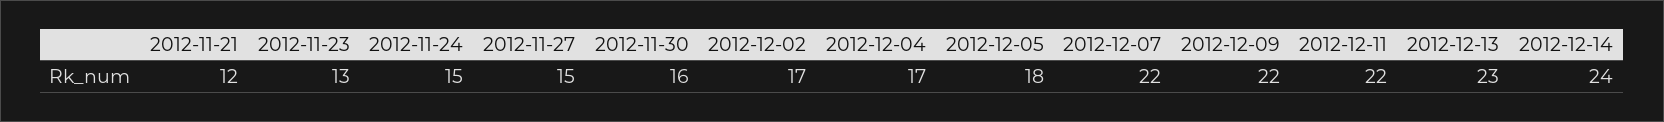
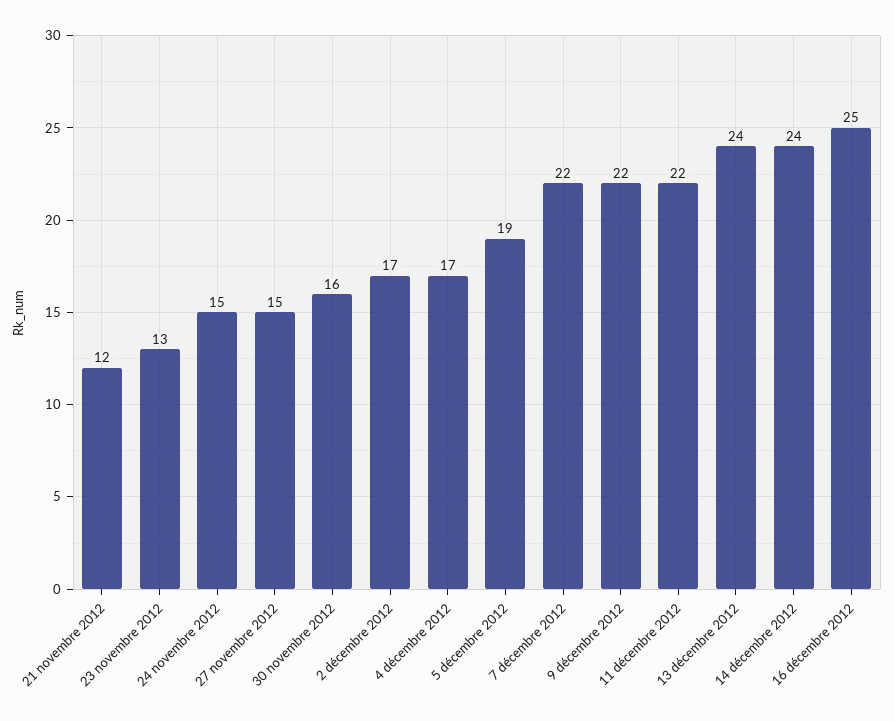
2012-12-05: 18 -> 19
2012-12-13: 23 -> 24
16 décembre 2012: none -> 25

